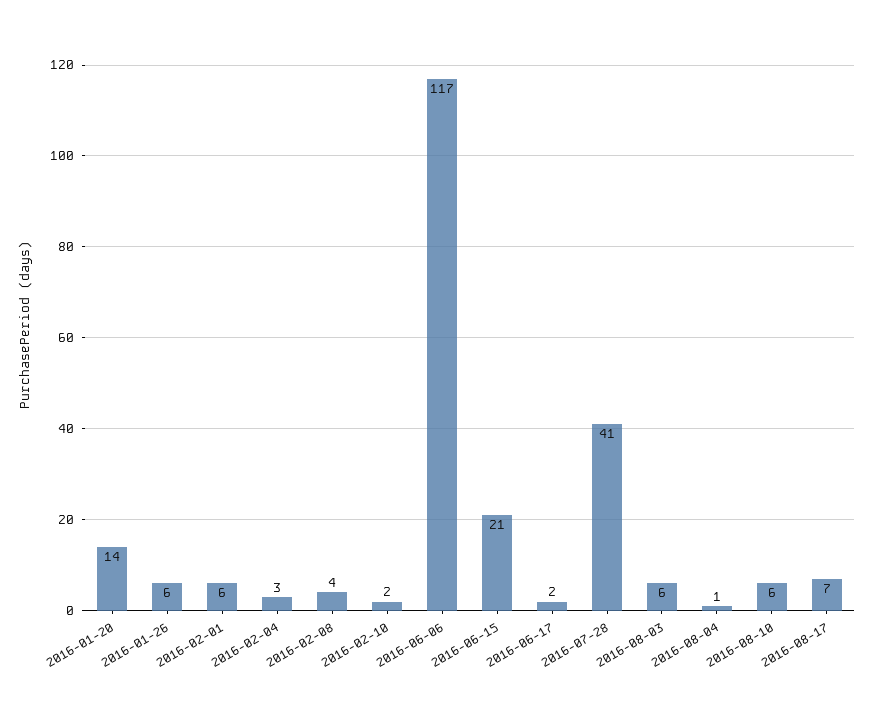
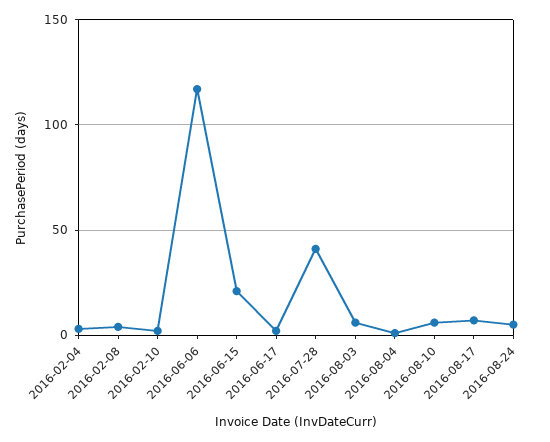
2016-01-20: 14 -> none
2016-01-26: 6 -> none
2016-02-01: 6 -> none
2016-08-24: none -> 5

